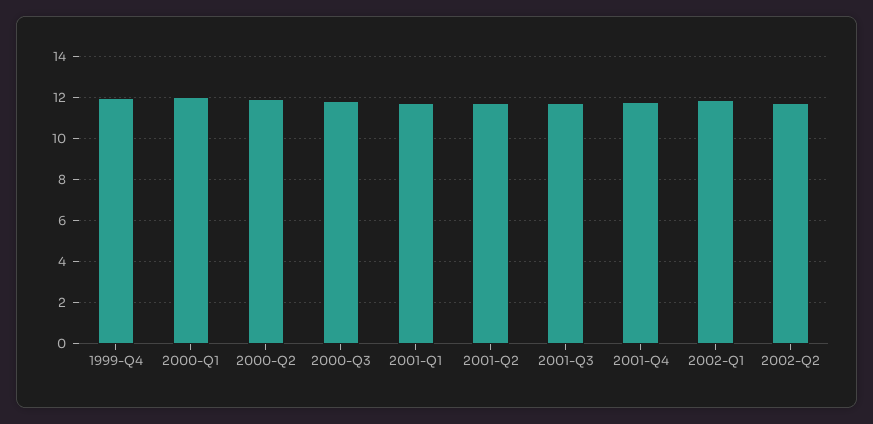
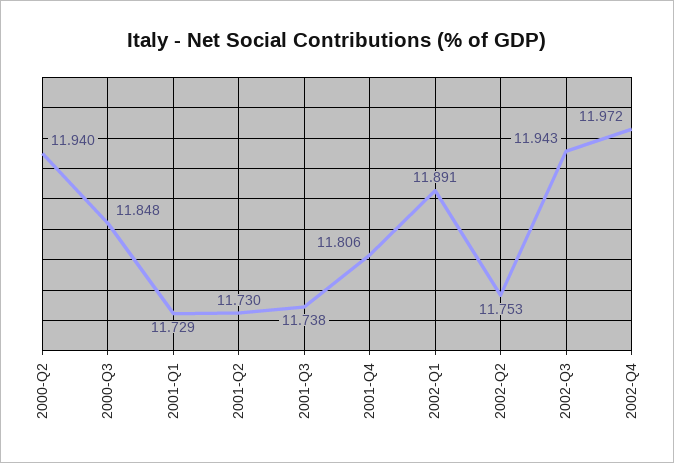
1999-Q4: 12 -> none
2000-Q1: 12 -> none
2002-Q3: none -> 11.943
2002-Q4: none -> 11.972

